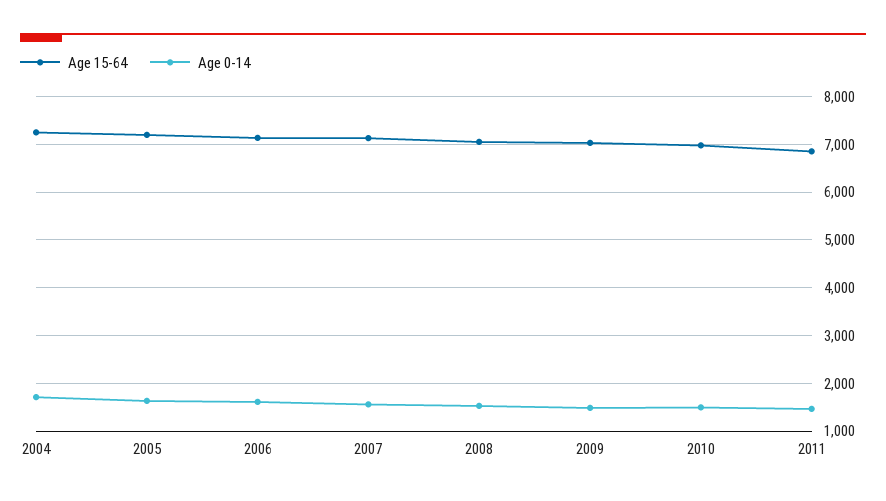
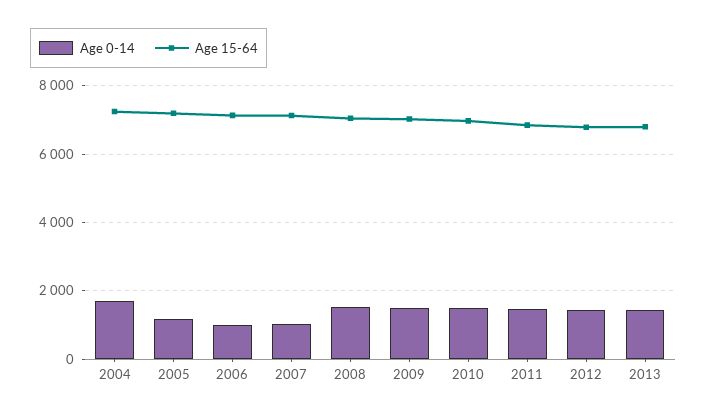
Age 0-14, 2005: 1600 -> 1200
Age 0-14, 2006: 1600 -> 1000
Age 0-14, 2007: 1600 -> 1000
Age 0-14, 2012: none -> 1400
Age 15-64, 2012: none -> 6800
Age 0-14, 2013: none -> 1400
Age 15-64, 2013: none -> 6800

